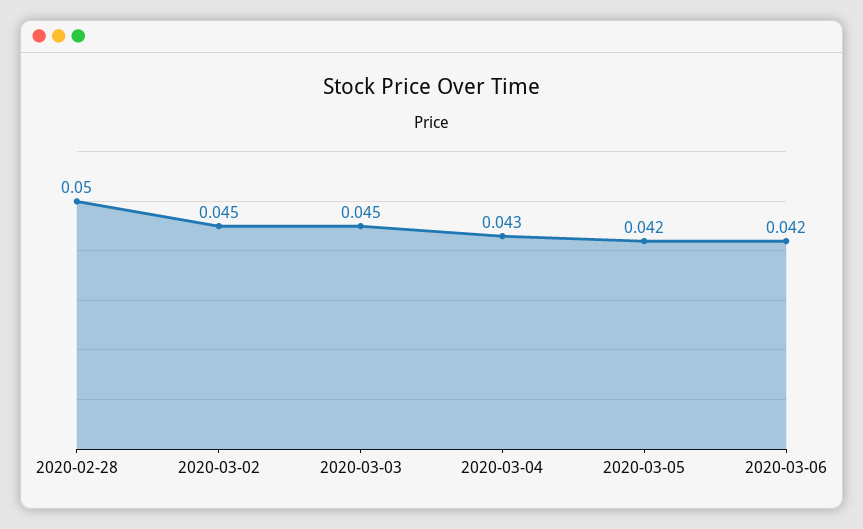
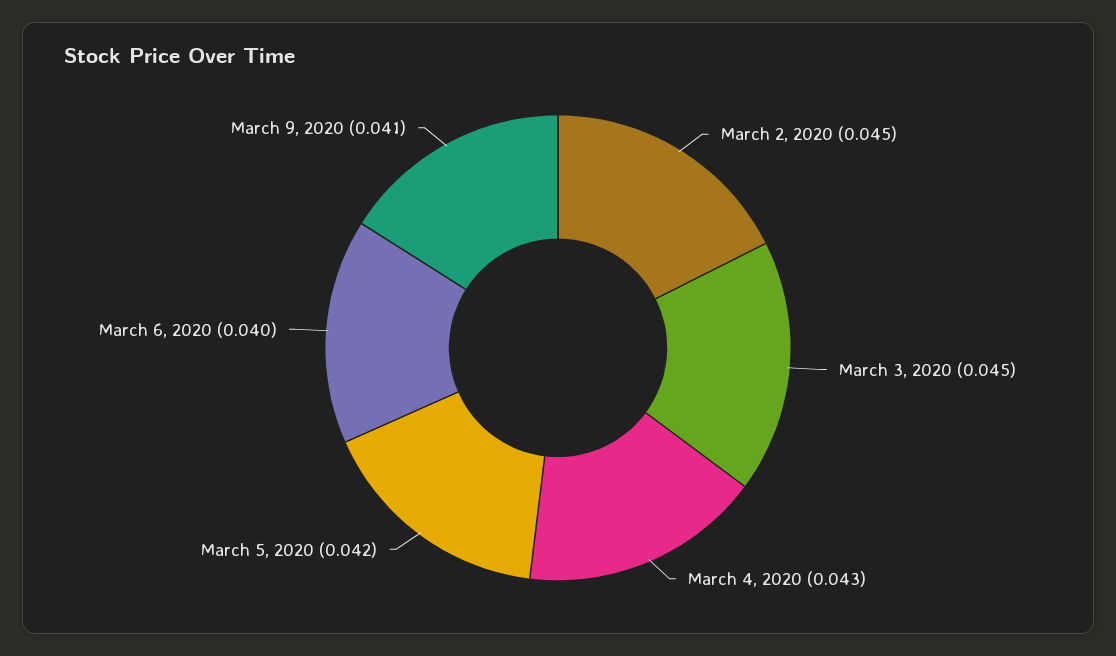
2020-02-28: 0.05 -> none
2020-03-06: 0.042 -> 0.04
March 9, 2020: none -> 0.041

